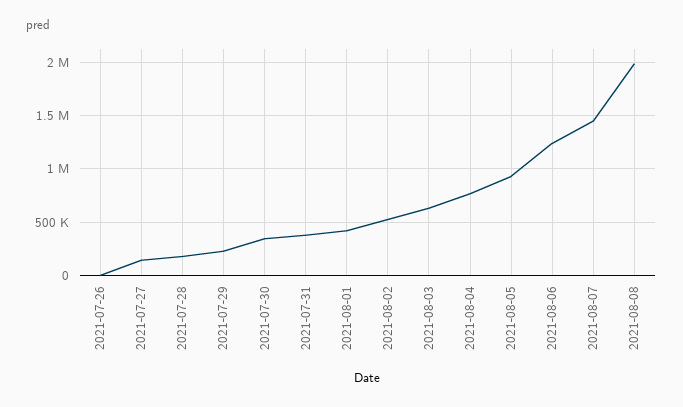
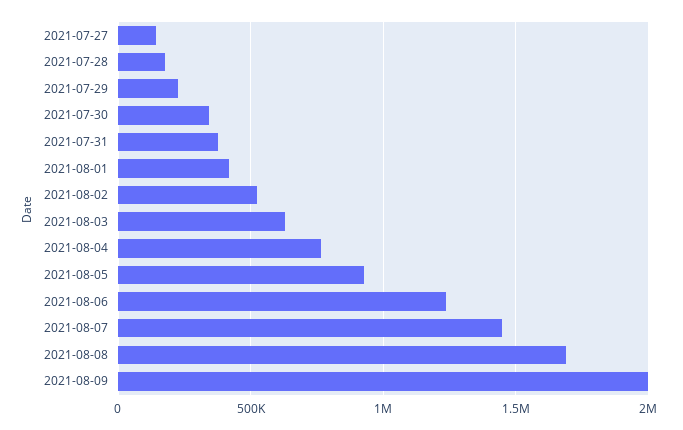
2021-07-26: 0 -> none
2021-08-08: 2000000 -> 1700000
2021-08-09: none -> 2000000

